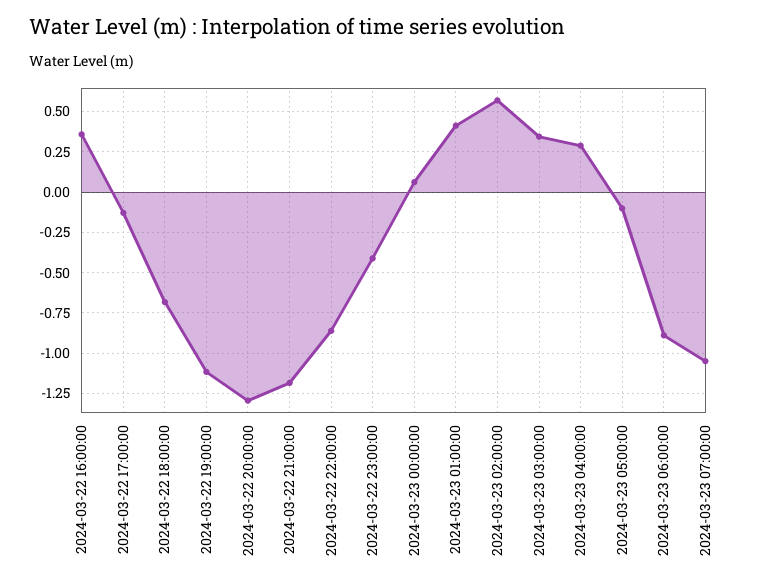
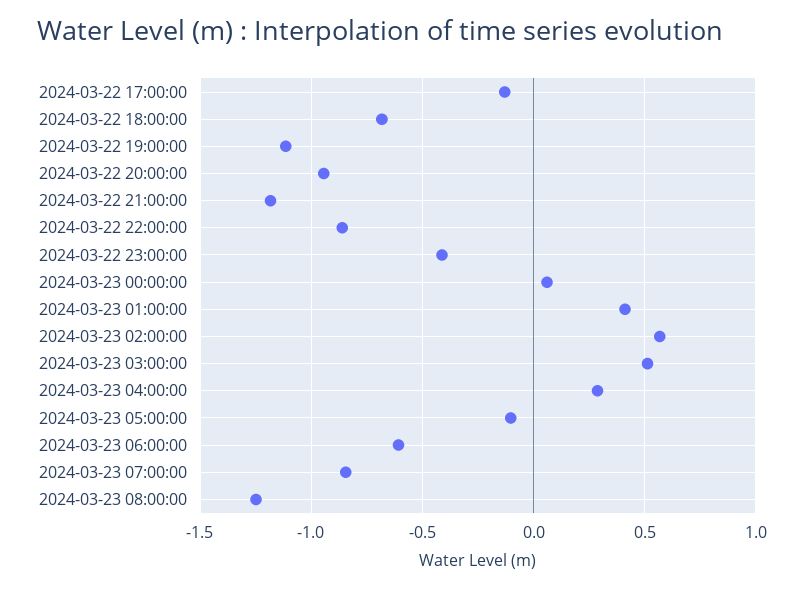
2024-03-22 16:00:00: 0.35 -> none
2024-03-22 20:00:00: -1.3 -> -0.95
2024-03-23 03:00:00: 0.35 -> 0.5
2024-03-23 06:00:00: -0.9 -> -0.6
2024-03-23 07:00:00: -1.05 -> -0.85
2024-03-23 08:00:00: none -> -1.25

